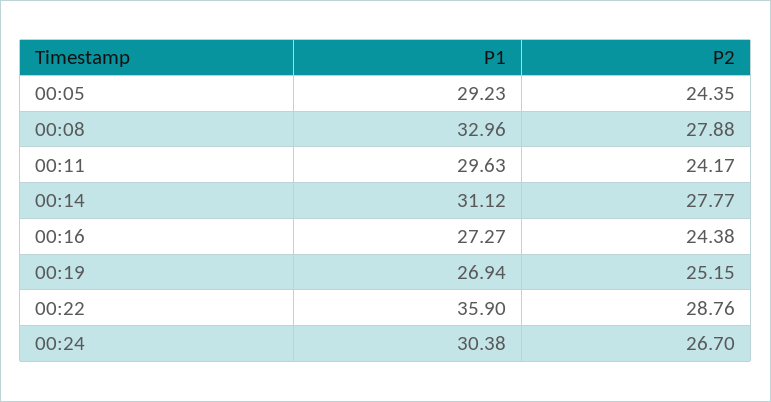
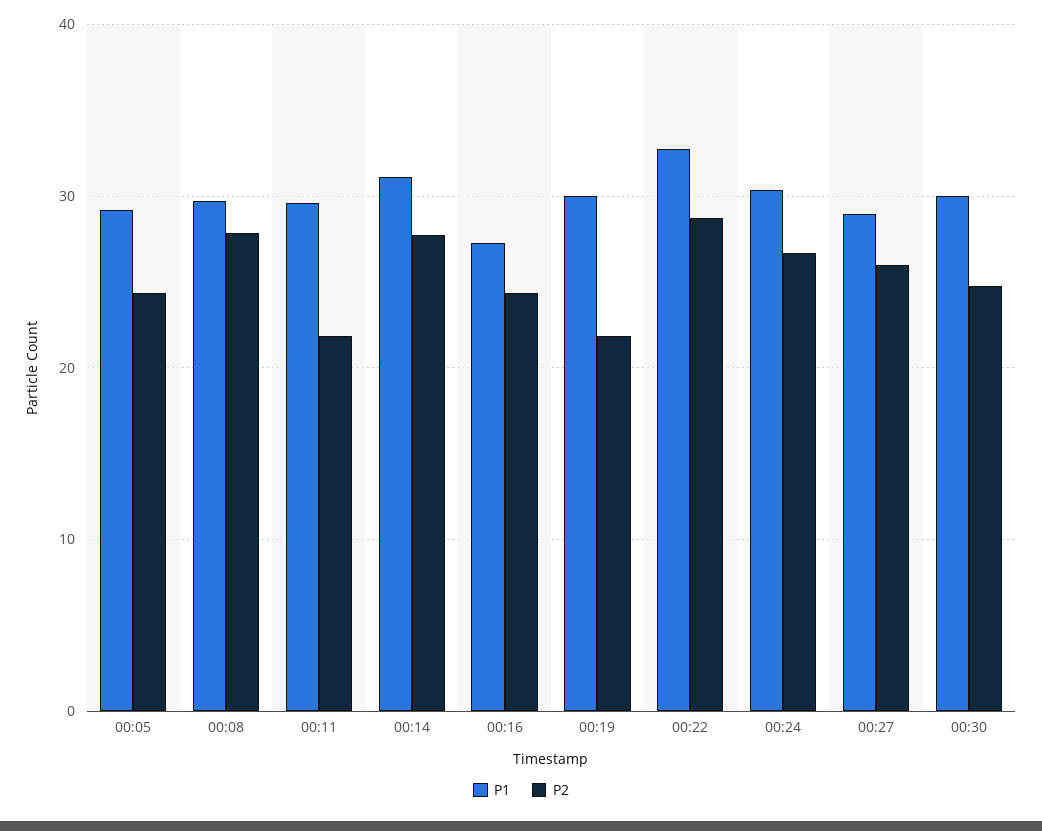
P1, 00:08: 32.96 -> 30
P2, 00:11: 24.17 -> 22
P1, 00:19: 26.94 -> 30
P2, 00:19: 25.15 -> 22
P1, 00:22: 35.9 -> 33
P1, 00:27: none -> 29
P2, 00:27: none -> 26
P1, 00:30: none -> 30
P2, 00:30: none -> 25

